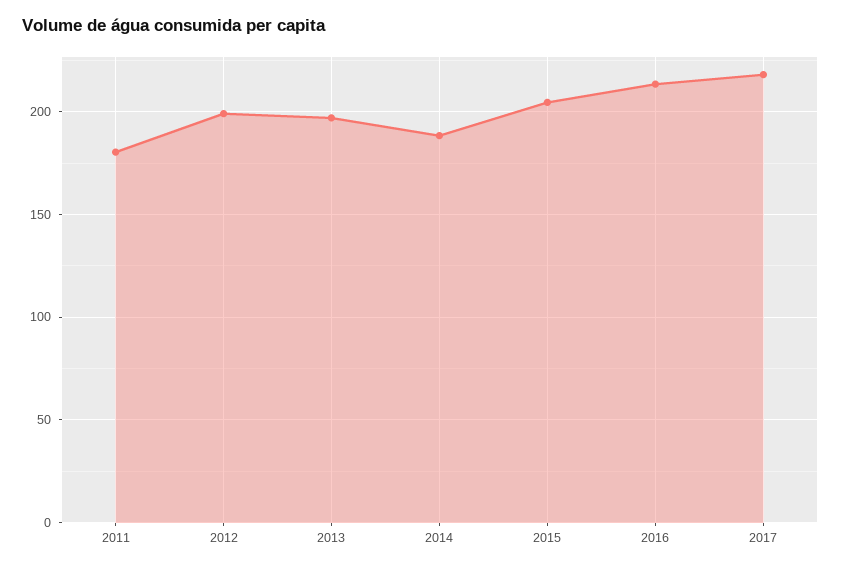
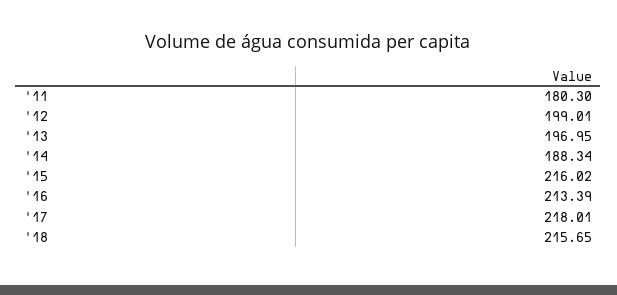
2015: 205 -> 216.02
'18: none -> 215.65

